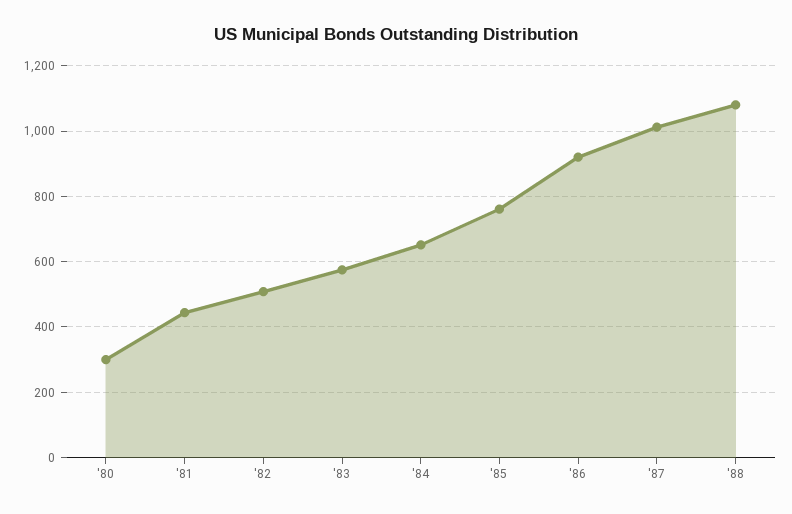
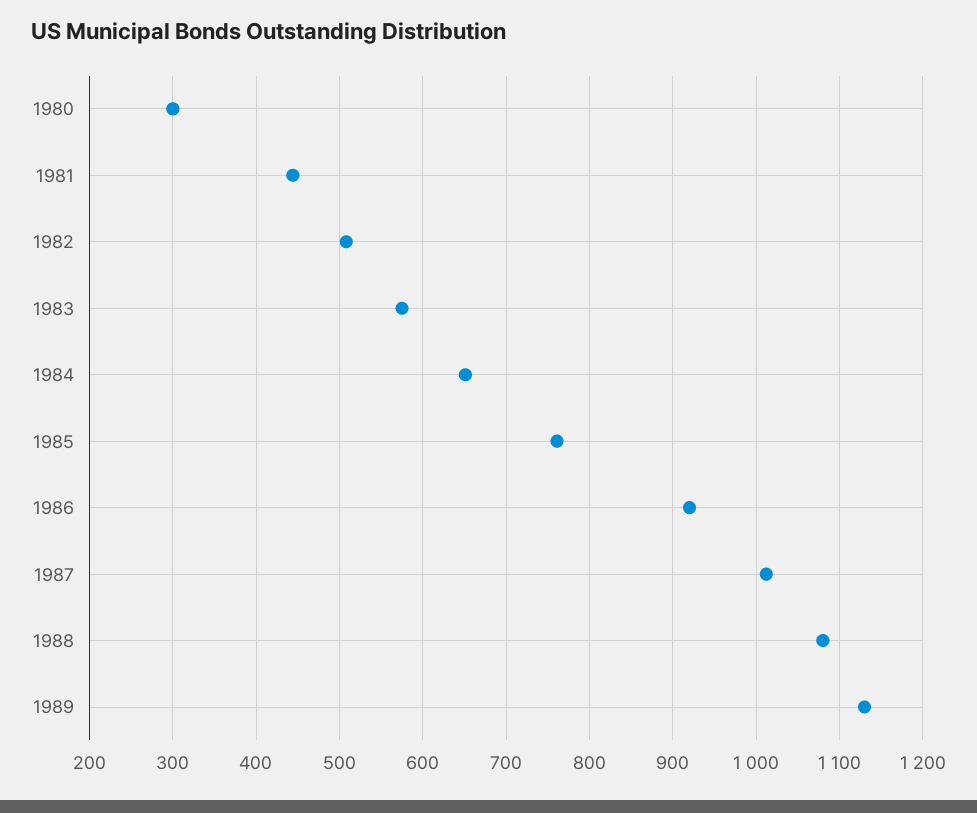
1989: none -> 1130

